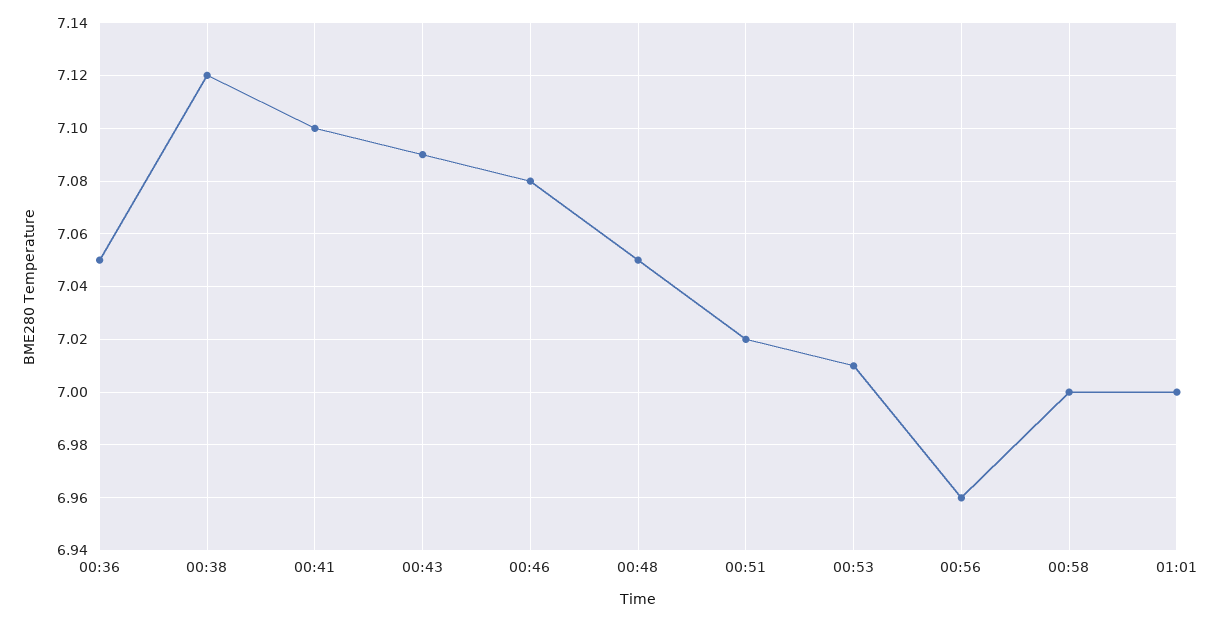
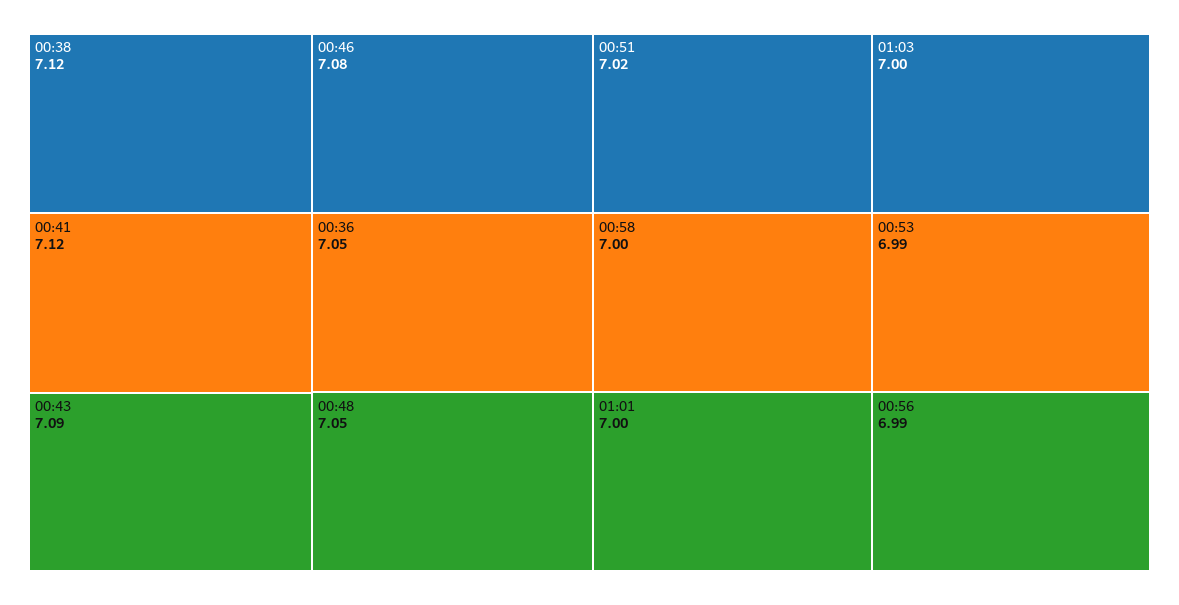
00:41: 7.1 -> 7.12
00:53: 7.01 -> 6.99
00:56: 6.96 -> 6.99
01:03: none -> 7

